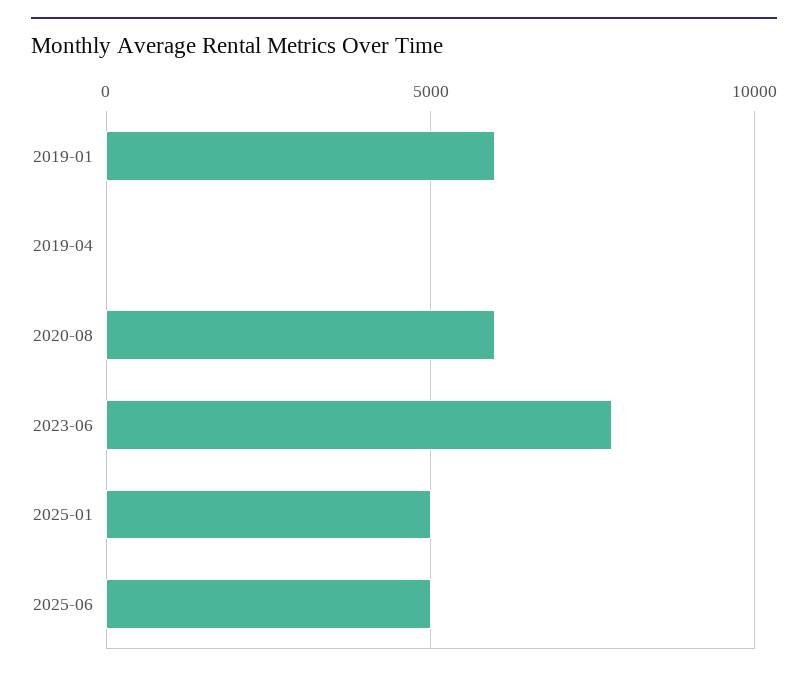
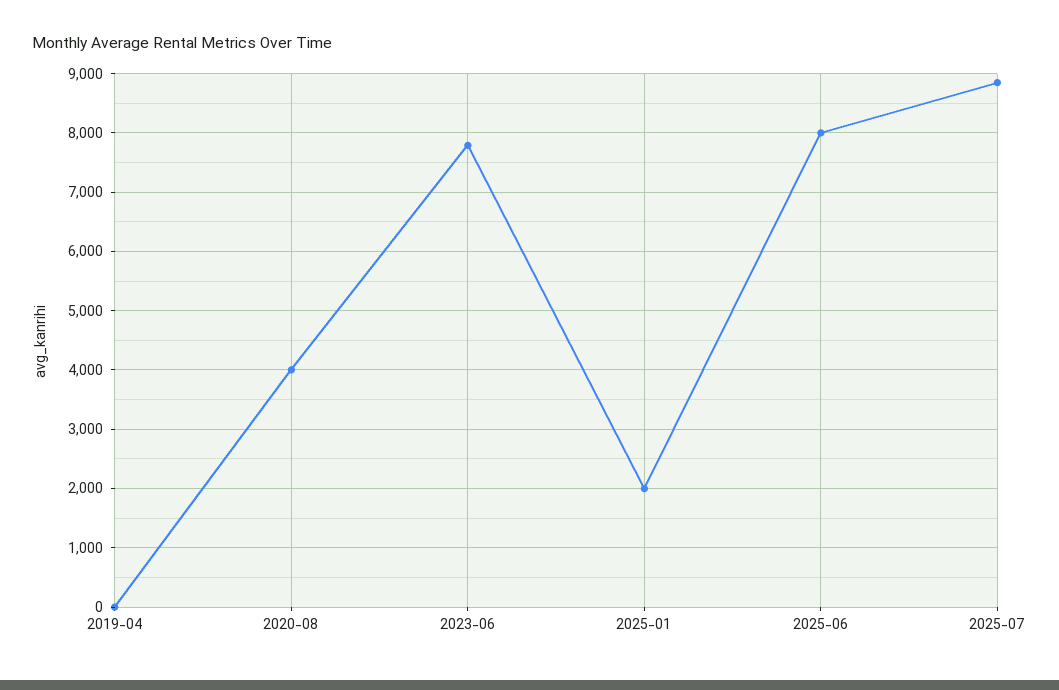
2019-01: 6000 -> none
2020-08: 6000 -> 4000
2025-01: 5000 -> 2000
2025-06: 5000 -> 8000
2025-07: none -> 8800

